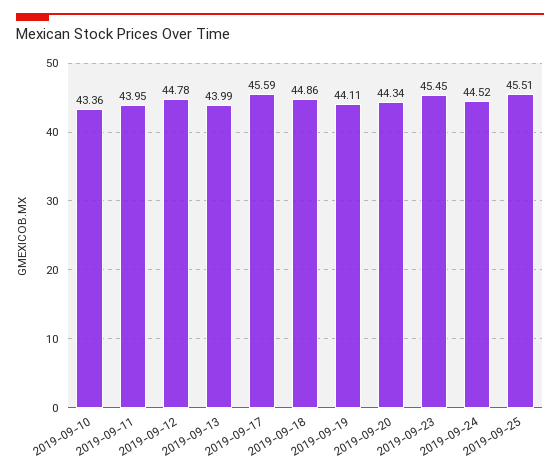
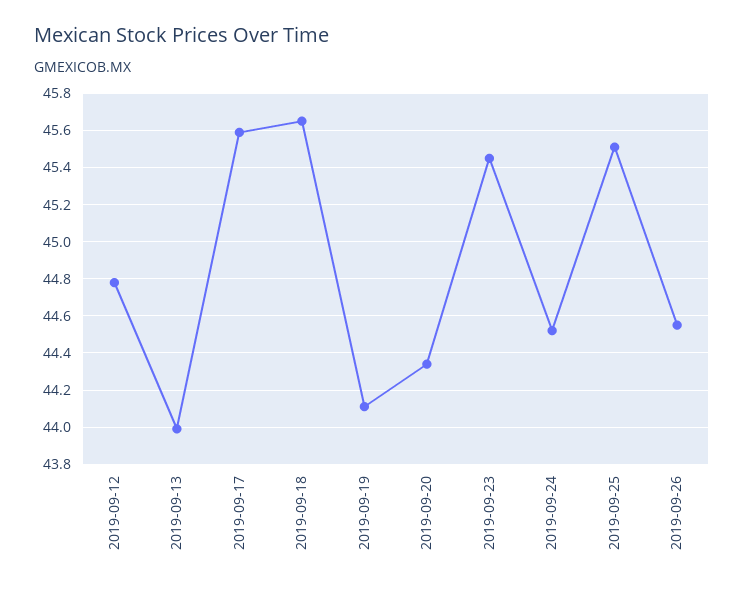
2019-09-10: 43.36 -> none
2019-09-11: 43.95 -> none
2019-09-18: 44.86 -> 45.65
2019-09-26: none -> 44.55

